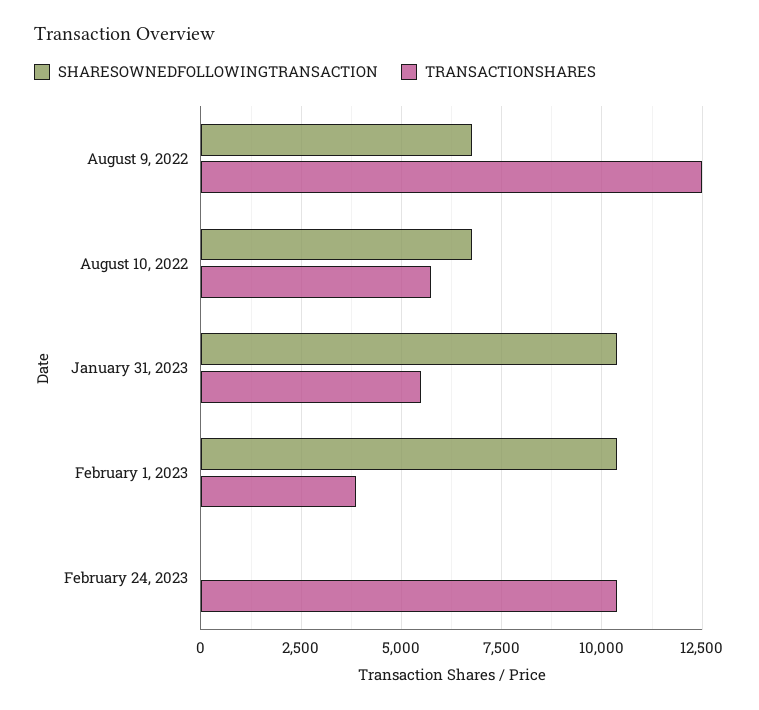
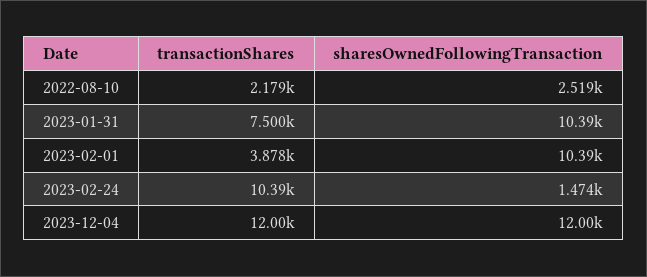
SHARESOWNEDFOLLOWINGTRANSACTION, August 9, 2022: 6750 -> none
TRANSACTIONSHARES, August 9, 2022: 12500 -> none
SHARESOWNEDFOLLOWINGTRANSACTION, August 10, 2022: 6750 -> 2519
TRANSACTIONSHARES, August 10, 2022: 5750 -> 2179
TRANSACTIONSHARES, January 31, 2023: 5500 -> 7500
SHARESOWNEDFOLLOWINGTRANSACTION, February 24, 2023: 0 -> 1474
TRANSACTIONSHARES, 2023-12-04: none -> 12000
SHARESOWNEDFOLLOWINGTRANSACTION, 2023-12-04: none -> 12000

